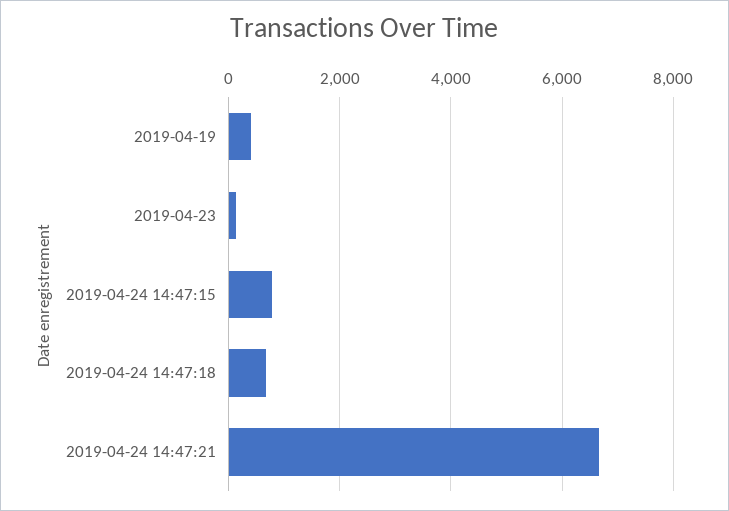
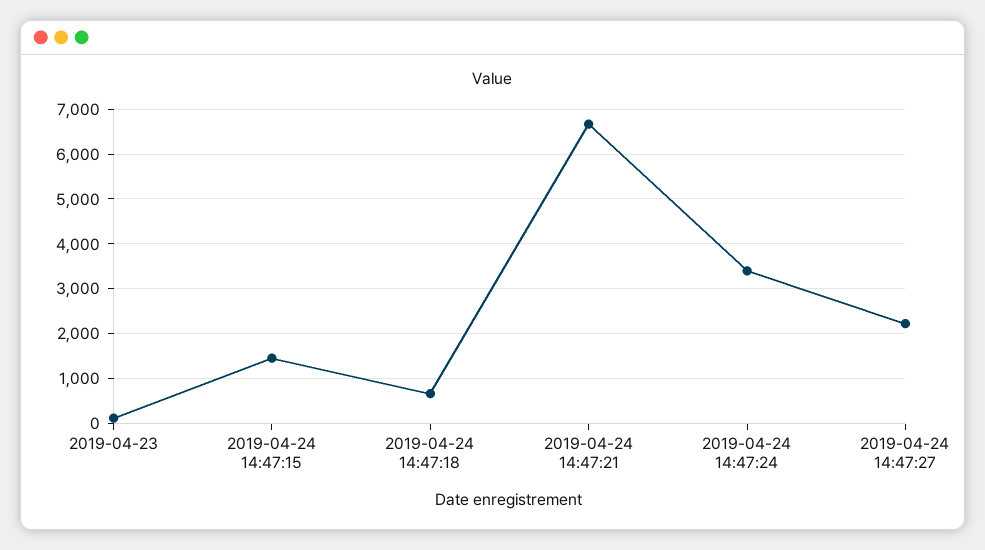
2019-04-19: 400 -> none
2019-04-24 14:47:15: 800 -> 1400
2019-04-24 14:47:24: none -> 3400
2019-04-24 14:47:27: none -> 2200

